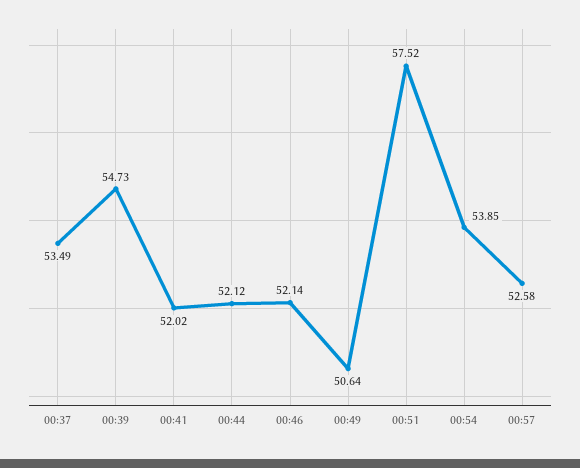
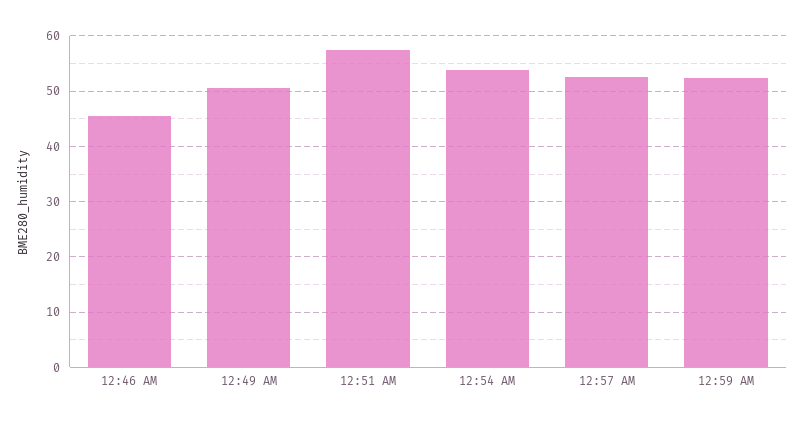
00:37: 53.49 -> none
00:39: 54.73 -> none
00:41: 52.02 -> none
00:44: 52.12 -> none
00:46: 52.14 -> 46
12:59 AM: none -> 52

